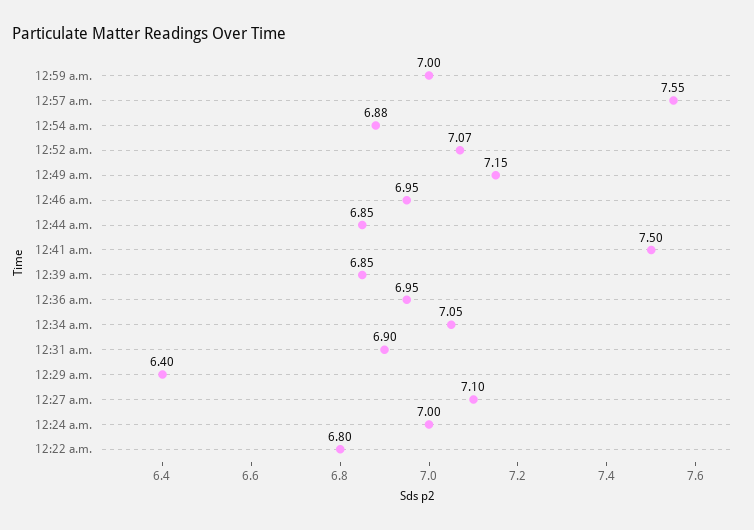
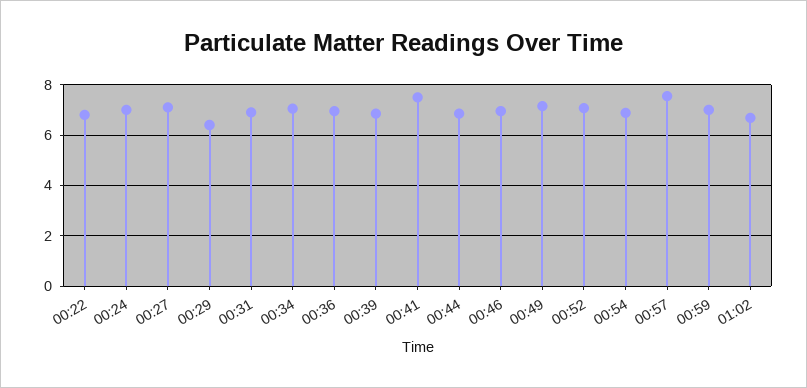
01:02: none -> 6.75

